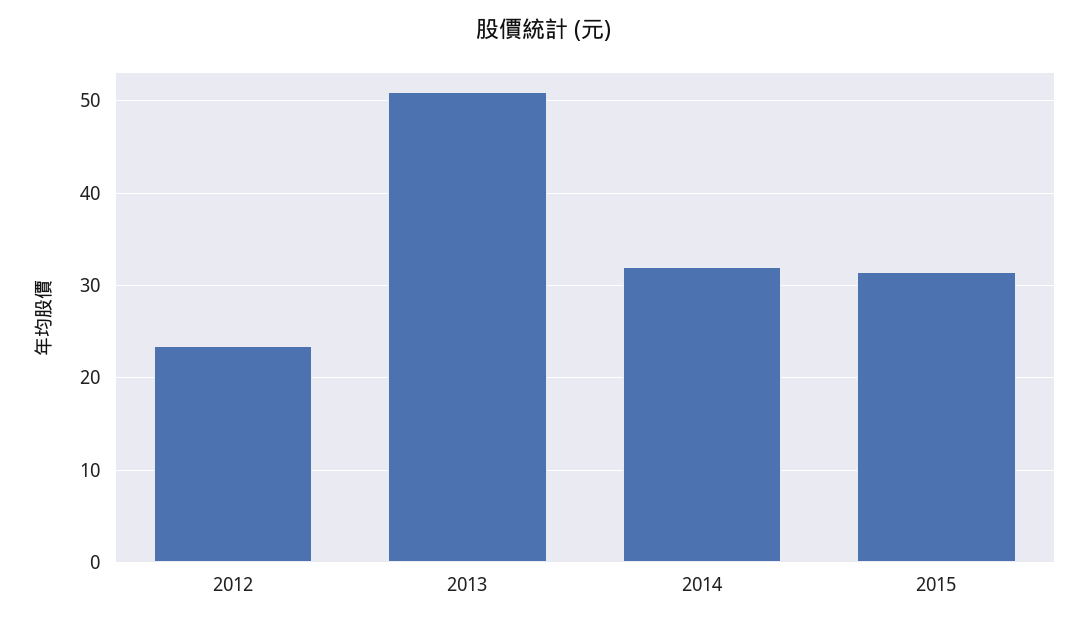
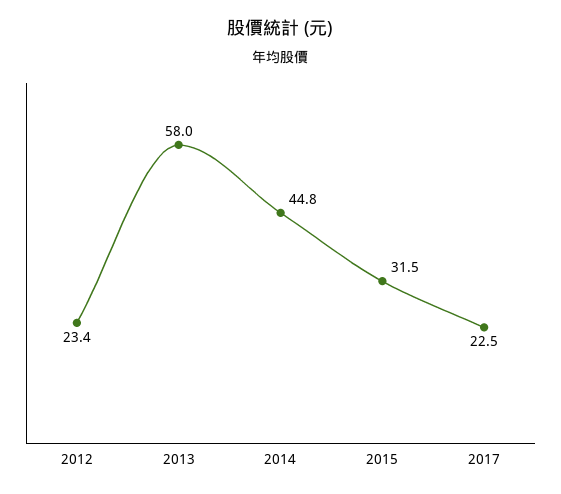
2013: 51 -> 58
2014: 32 -> 44.8
2017: none -> 22.5

